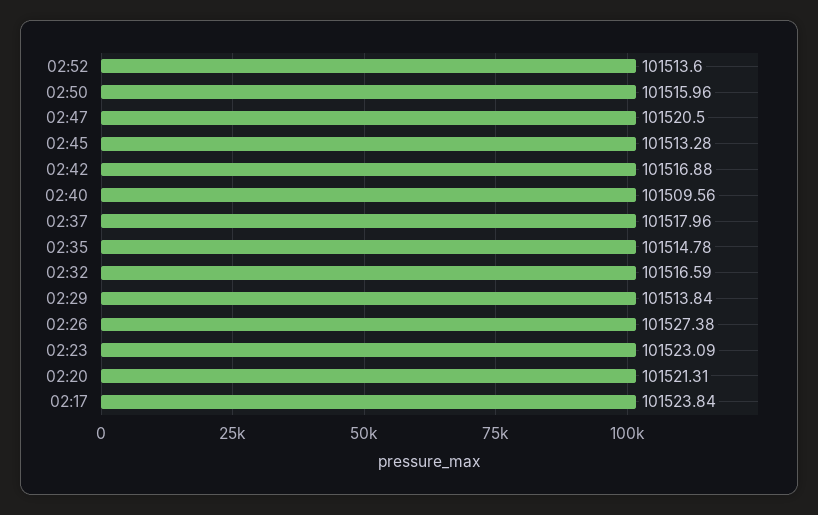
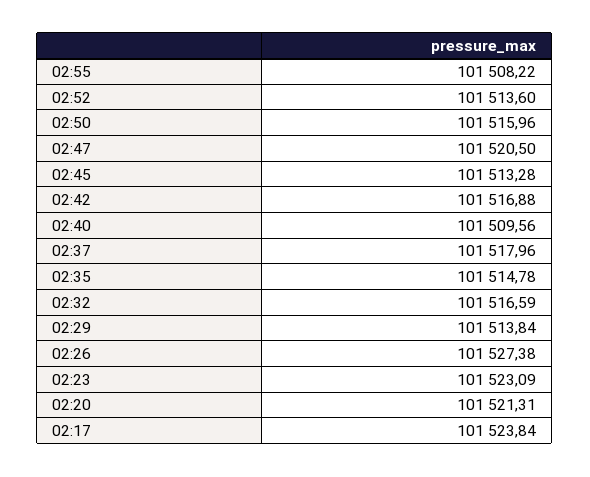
02:55: none -> 101508.22

